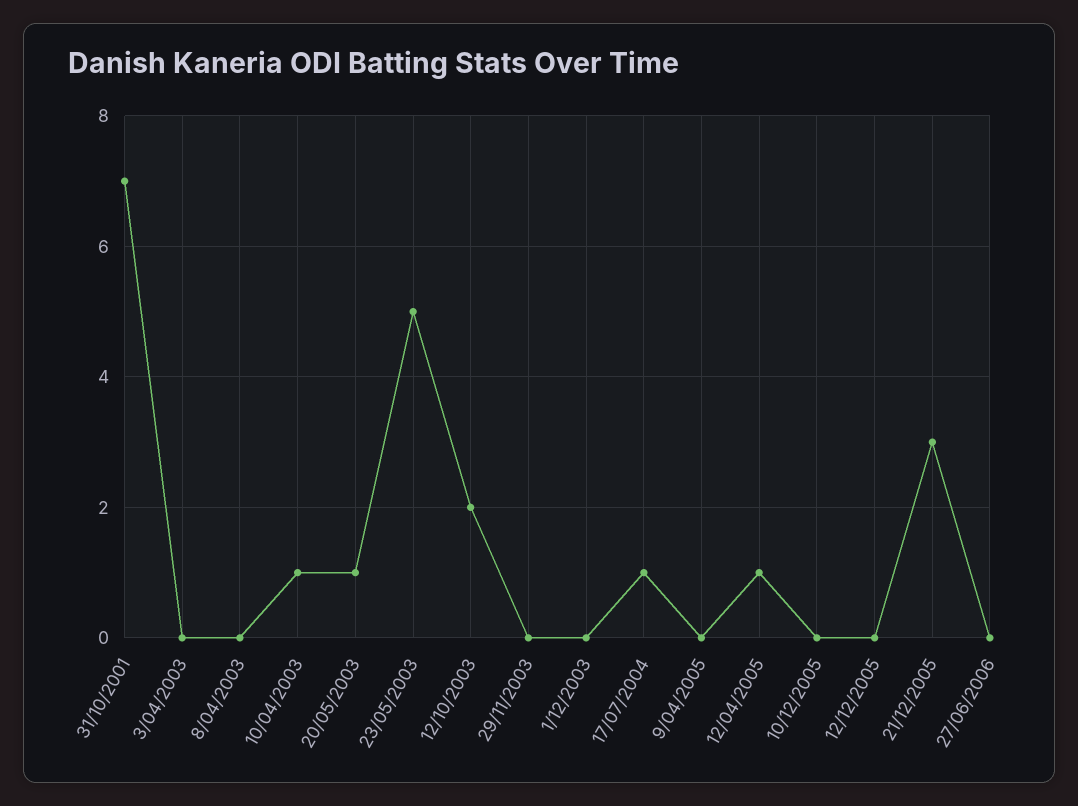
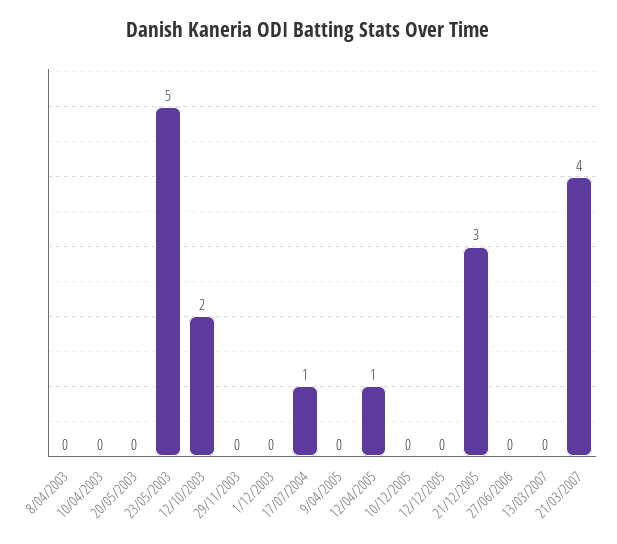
31/10/2001: 7 -> none
3/04/2003: 0 -> none
10/04/2003: 1 -> 0
20/05/2003: 1 -> 0
13/03/2007: none -> 0
21/03/2007: none -> 4

